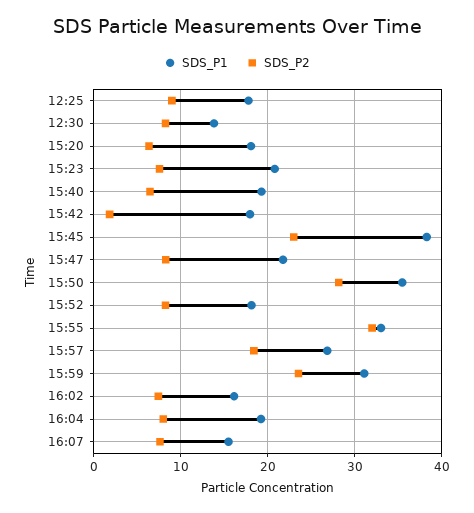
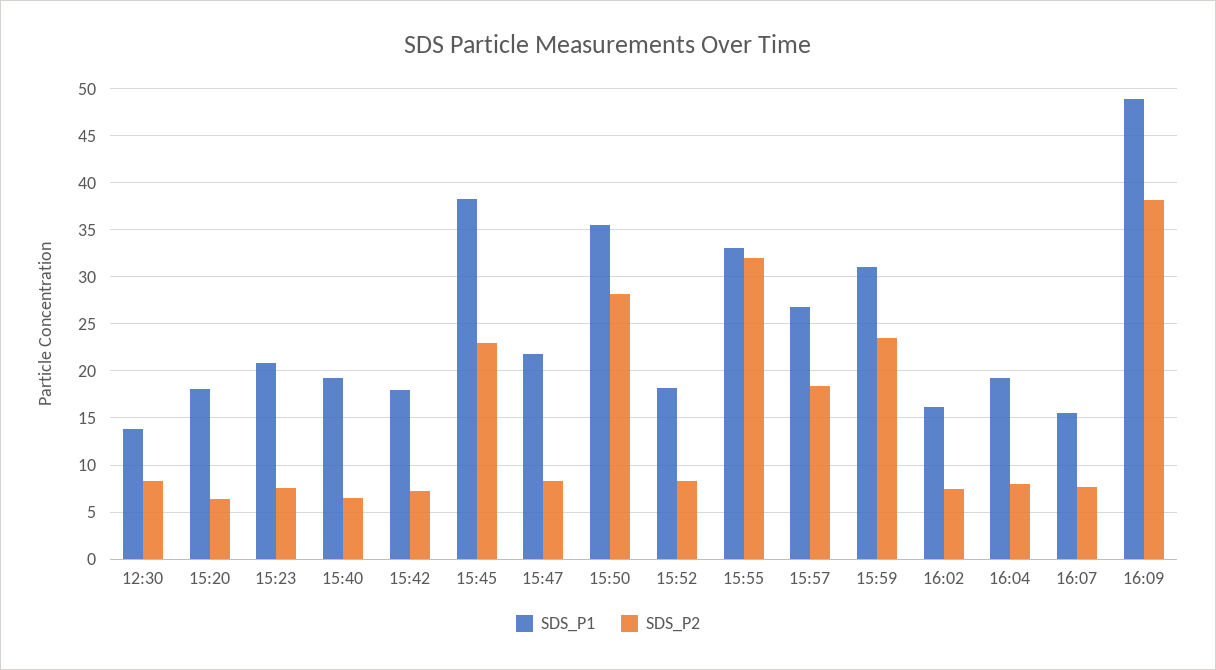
SDS_P1, 12:25: 18 -> none
SDS_P2, 12:25: 9 -> none
SDS_P2, 15:42: 2 -> 7
SDS_P1, 16:09: none -> 49
SDS_P2, 16:09: none -> 38

